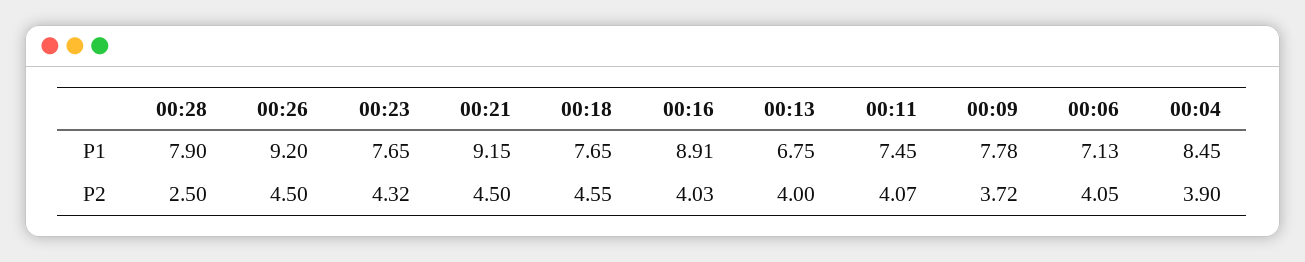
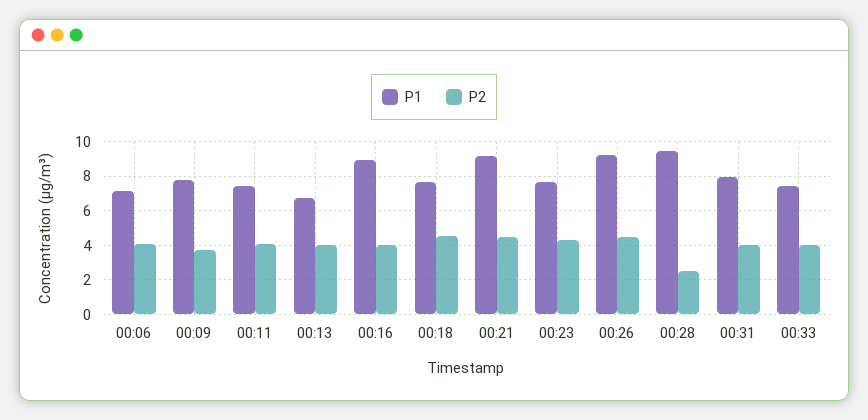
P1, 00:28: 7.9 -> 9.5
P1, 00:04: 8.45 -> none
P2, 00:04: 3.9 -> none
P1, 00:31: none -> 8
P2, 00:31: none -> 4
P1, 00:33: none -> 7.5
P2, 00:33: none -> 4

